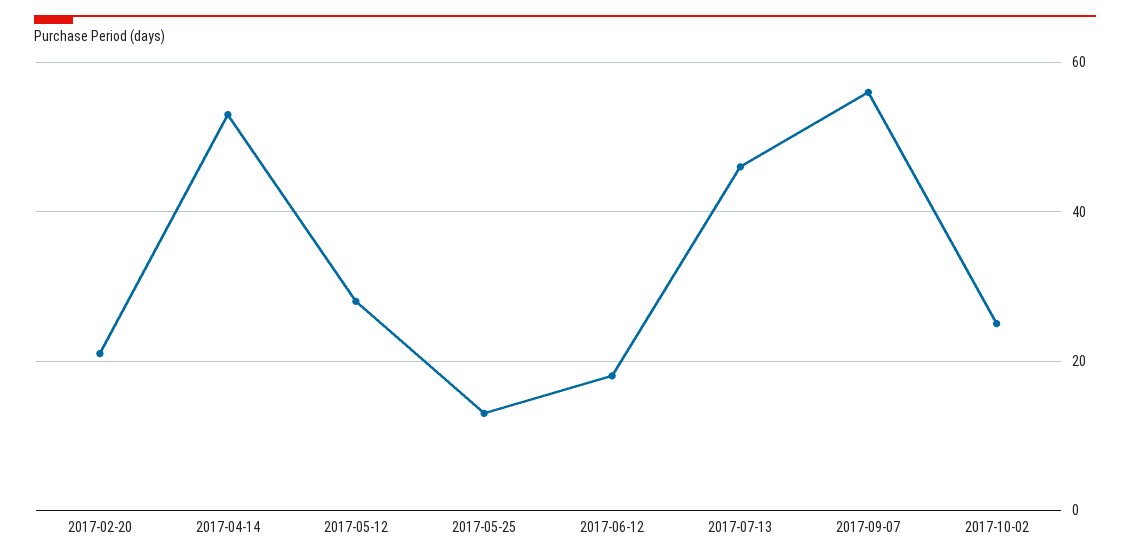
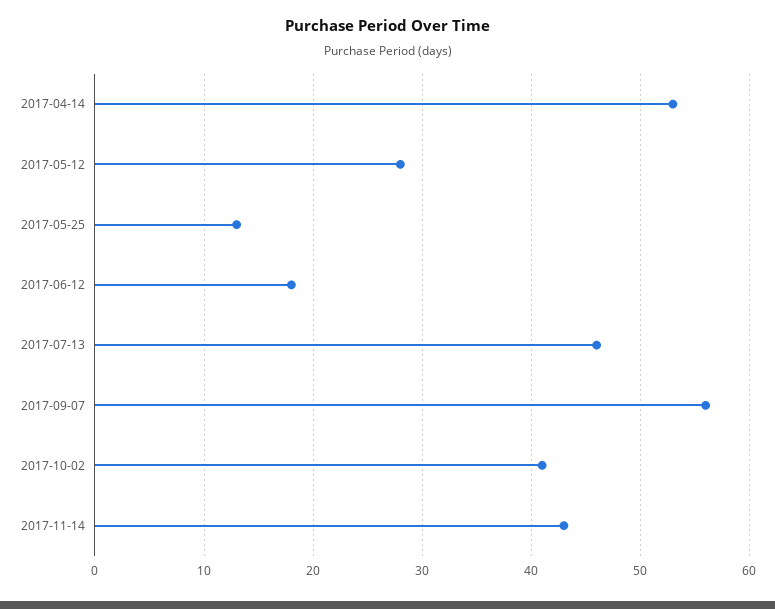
2017-02-20: 20 -> none
2017-10-02: 25 -> 41
2017-11-14: none -> 43

